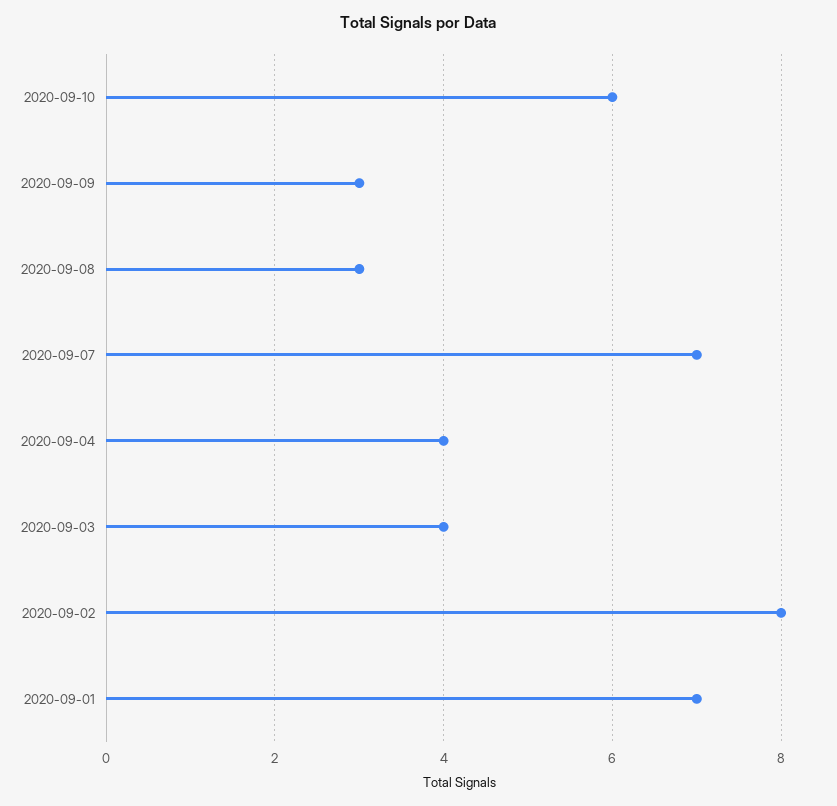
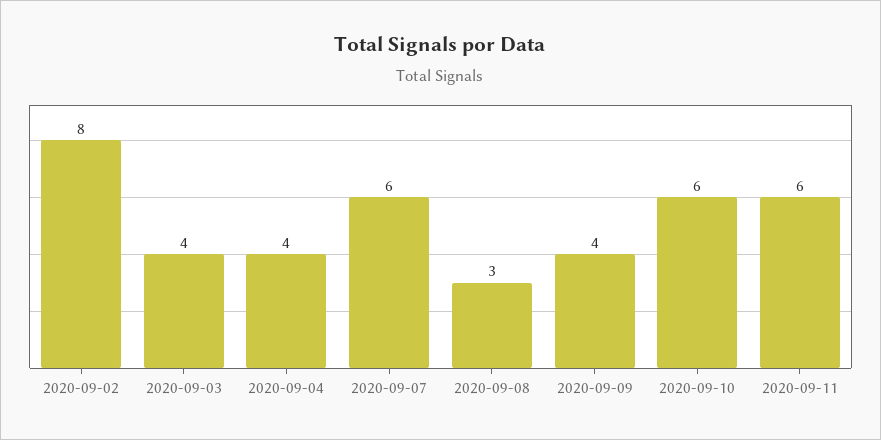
2020-09-09: 3 -> 4
2020-09-07: 7 -> 6
2020-09-01: 7 -> none
2020-09-11: none -> 6

